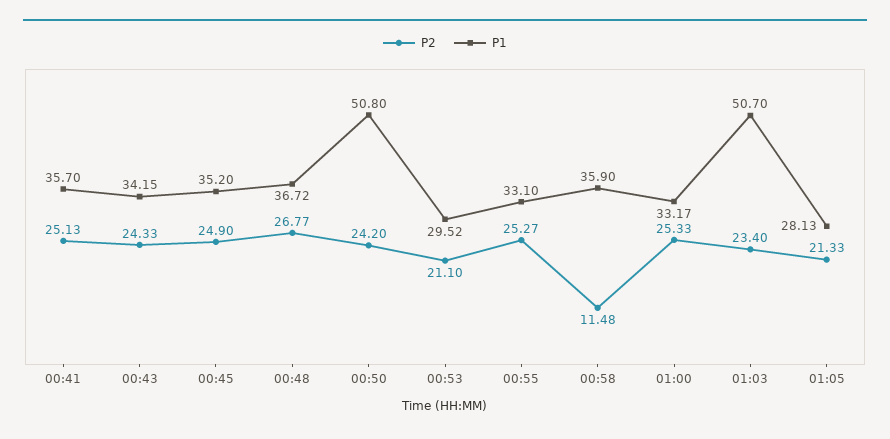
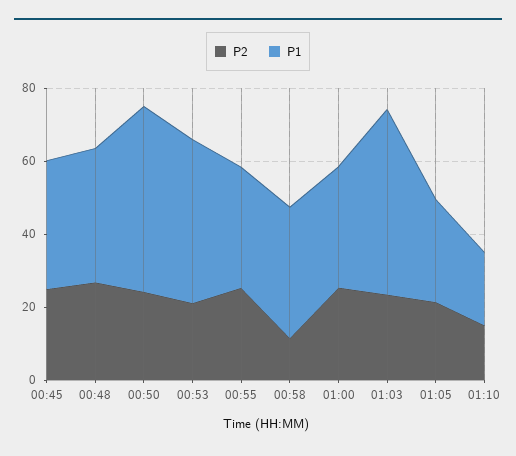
P2, 00:41: 25.13 -> none
P1, 00:41: 35.7 -> none
P2, 00:43: 24.33 -> none
P1, 00:43: 34.15 -> none
P1, 00:53: 29.52 -> 45
P2, 01:10: none -> 15
P1, 01:10: none -> 20

